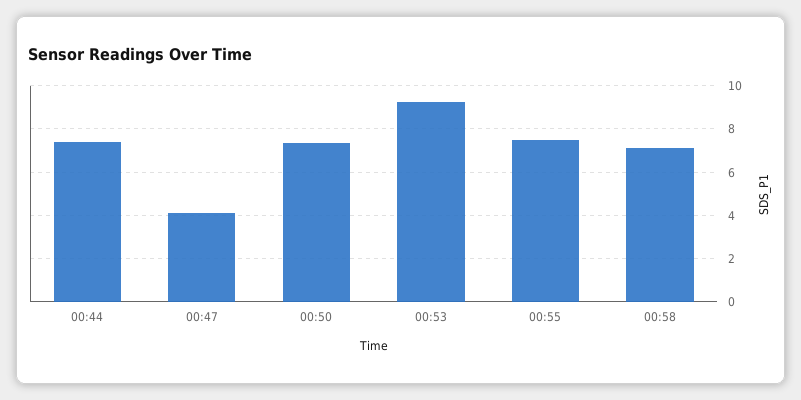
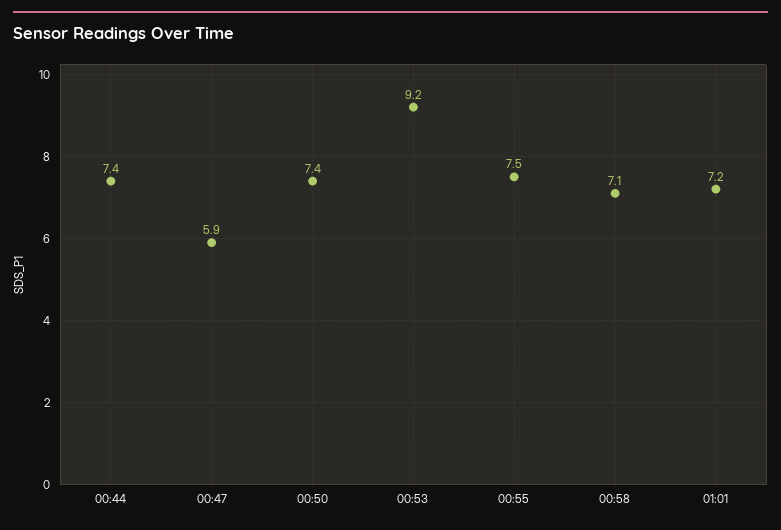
00:47: 4 -> 5.9
01:01: none -> 7.2

